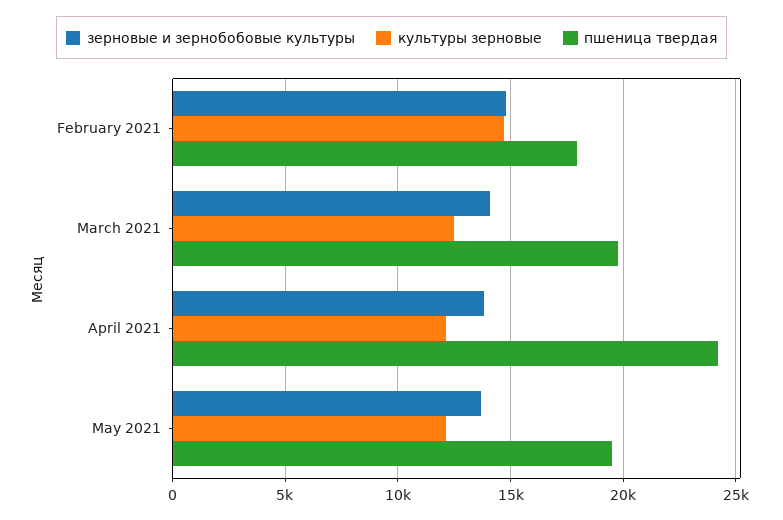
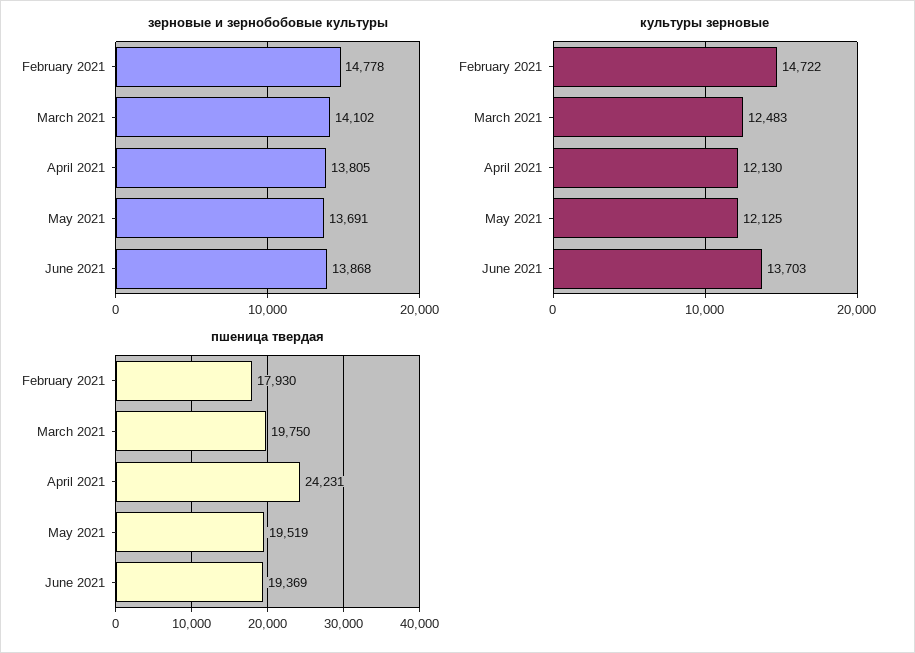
зерновые и зернобобовые культуры, June 2021: none -> 13868
культуры зерновые, June 2021: none -> 13703
пшеница твердая, June 2021: none -> 19369

